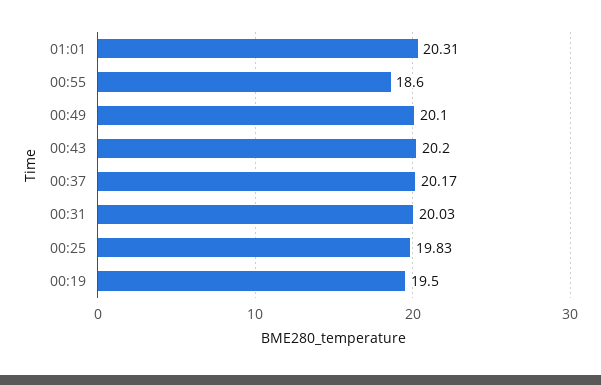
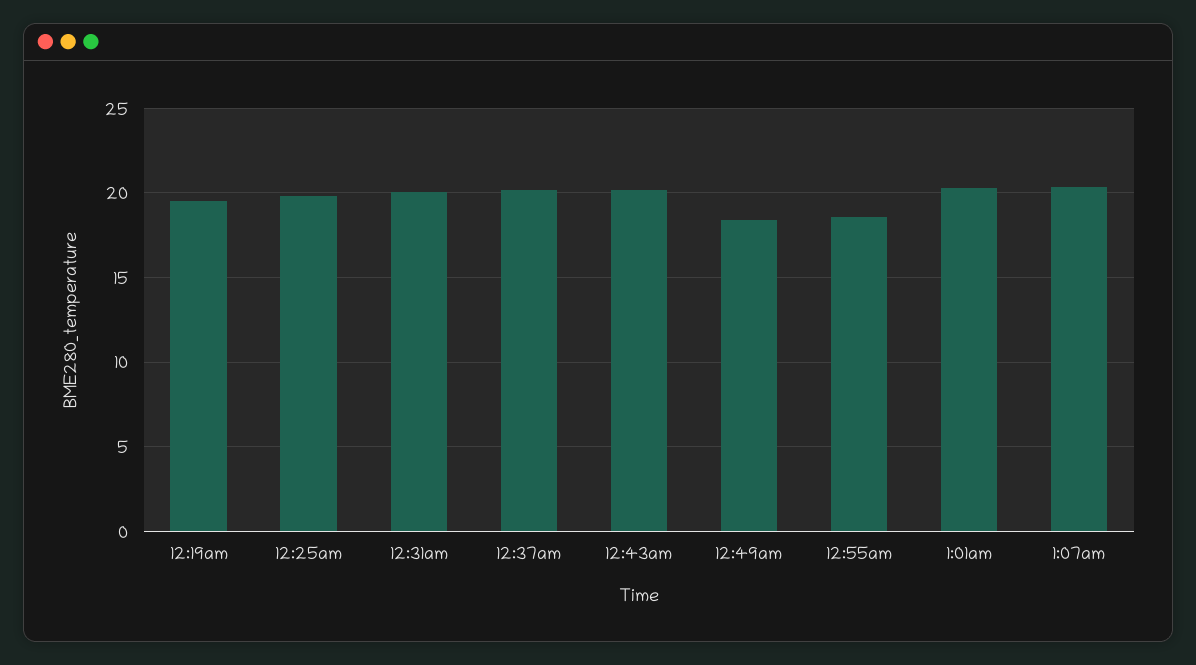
00:49: 20.1 -> 18.5
1:07am: none -> 20.5

